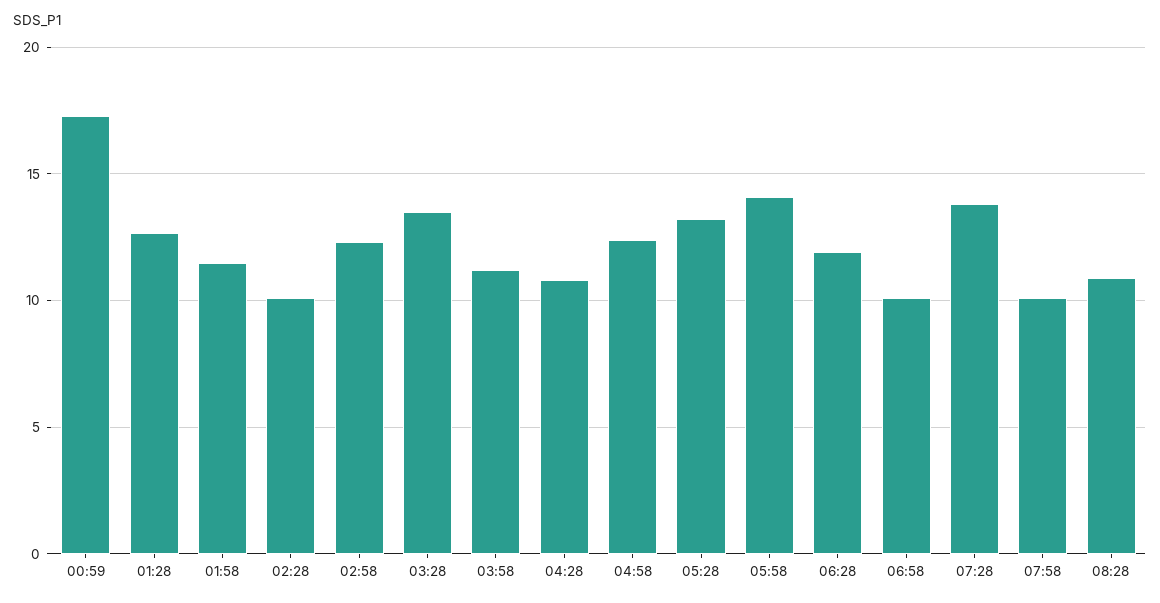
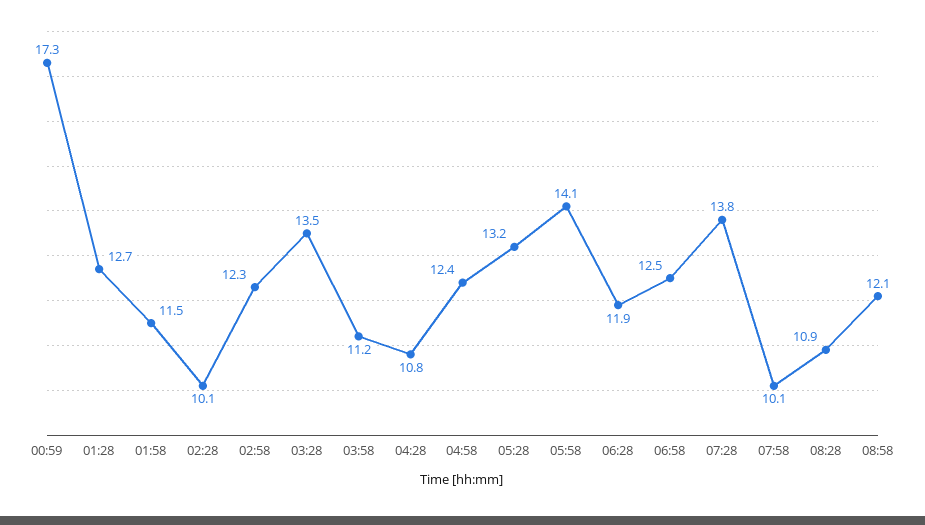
06:58: 10 -> 12.5
08:58: none -> 12.1

